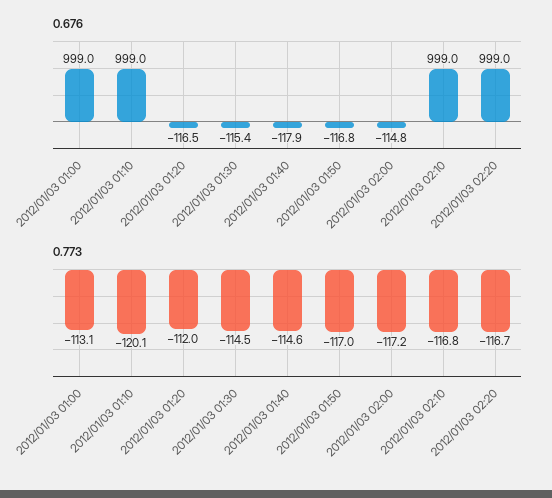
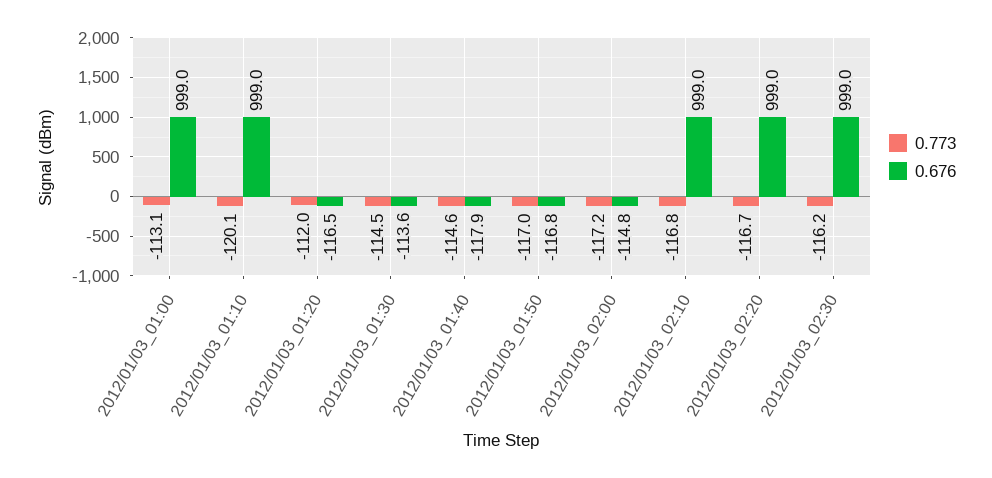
0.676, 2012/01/03 01:30: -115.4 -> -113.6
0.773, 2012/01/03_02:30: none -> -116.2
0.676, 2012/01/03_02:30: none -> 999

